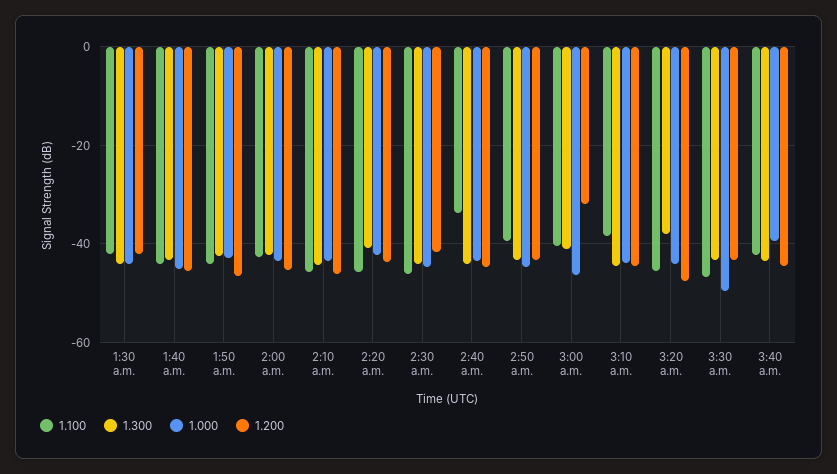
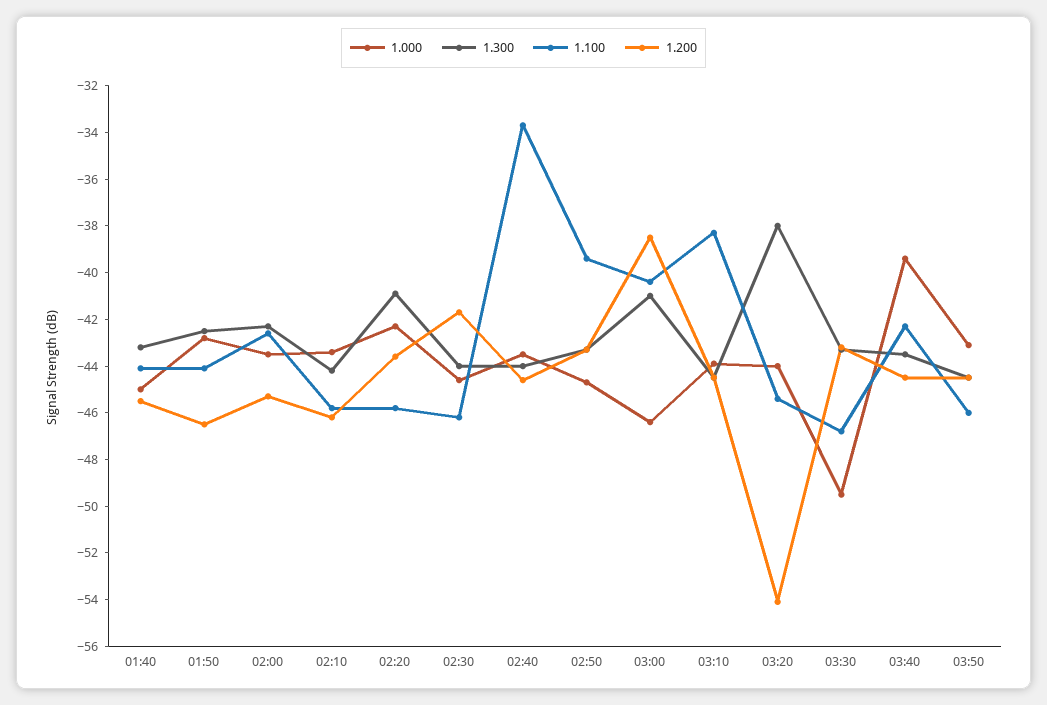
1.100, 1:30 a.m.: -42 -> none
1.300, 1:30 a.m.: -44 -> none
1.000, 1:30 a.m.: -44 -> none
1.200, 1:30 a.m.: -42 -> none
1.200, 3:00 a.m.: -32 -> -38.5
1.200, 3:20 a.m.: -48 -> -54
1.000, 03:50: none -> -43
1.300, 03:50: none -> -44.5
1.100, 03:50: none -> -46
1.200, 03:50: none -> -44.5

